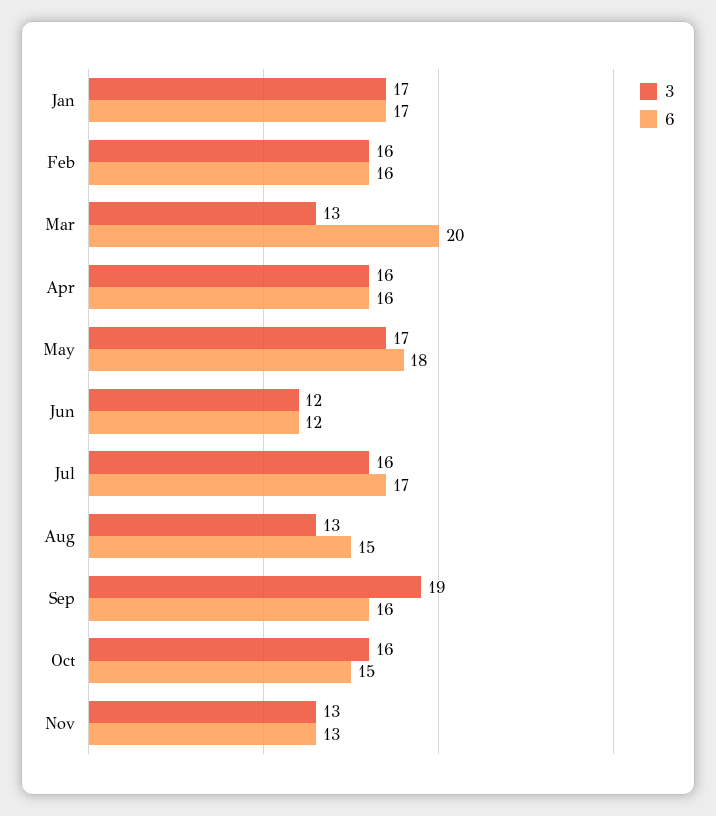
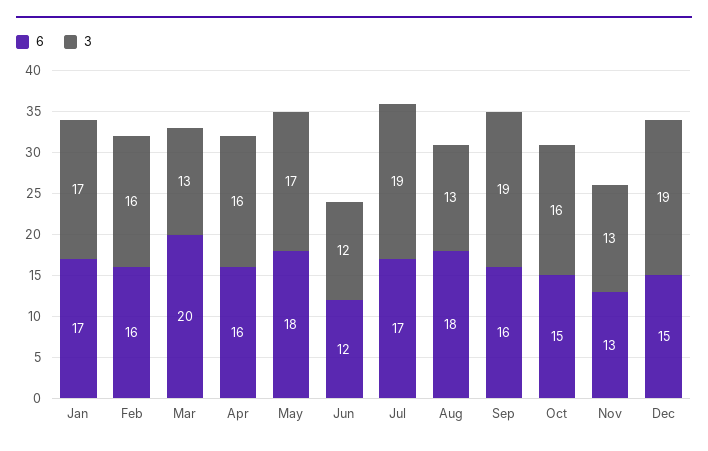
3, Jul: 16 -> 19
6, Aug: 15 -> 18
6, Dec: none -> 15
3, Dec: none -> 19

